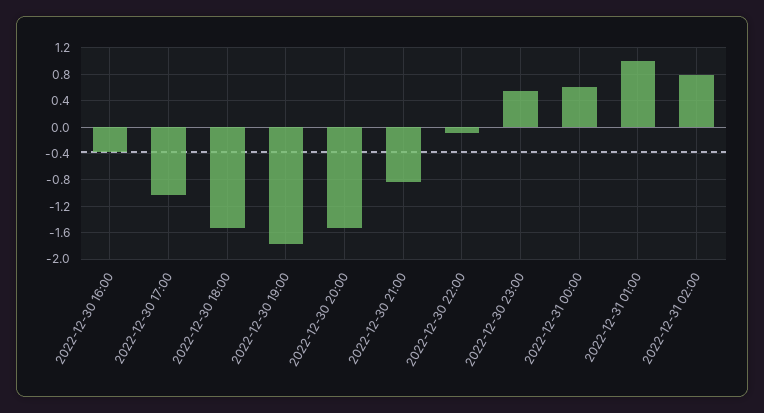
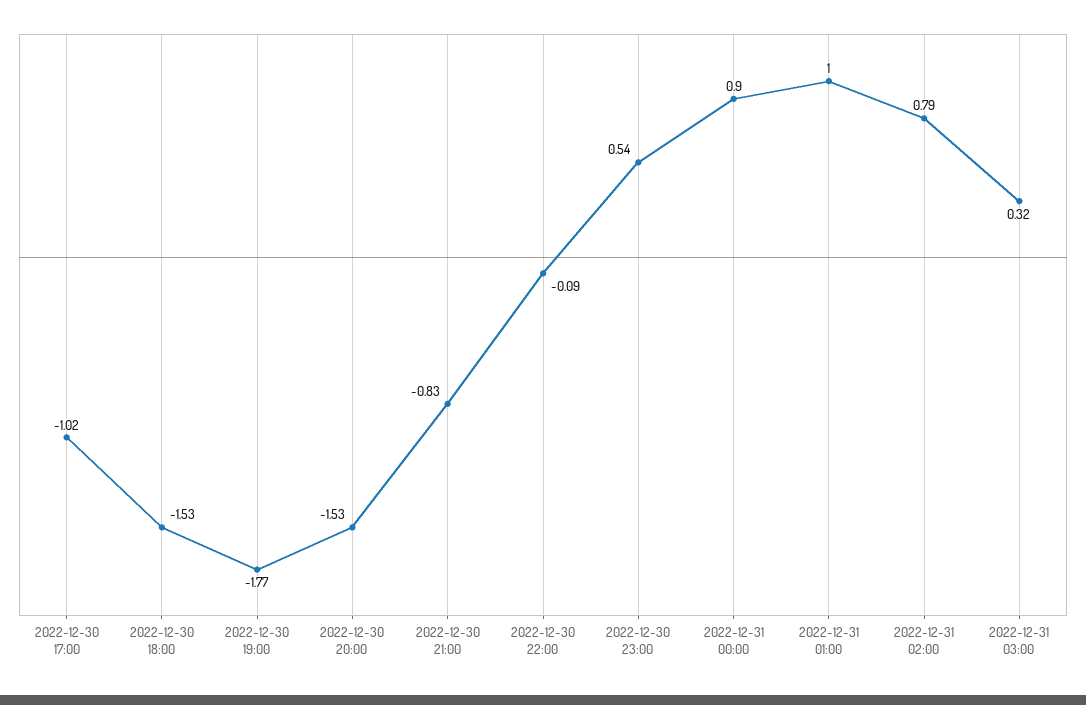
2022-12-30 16:00: -0.4 -> none
2022-12-31 00:00: 0.6 -> 0.9
2022-12-31 03:00: none -> 0.32

